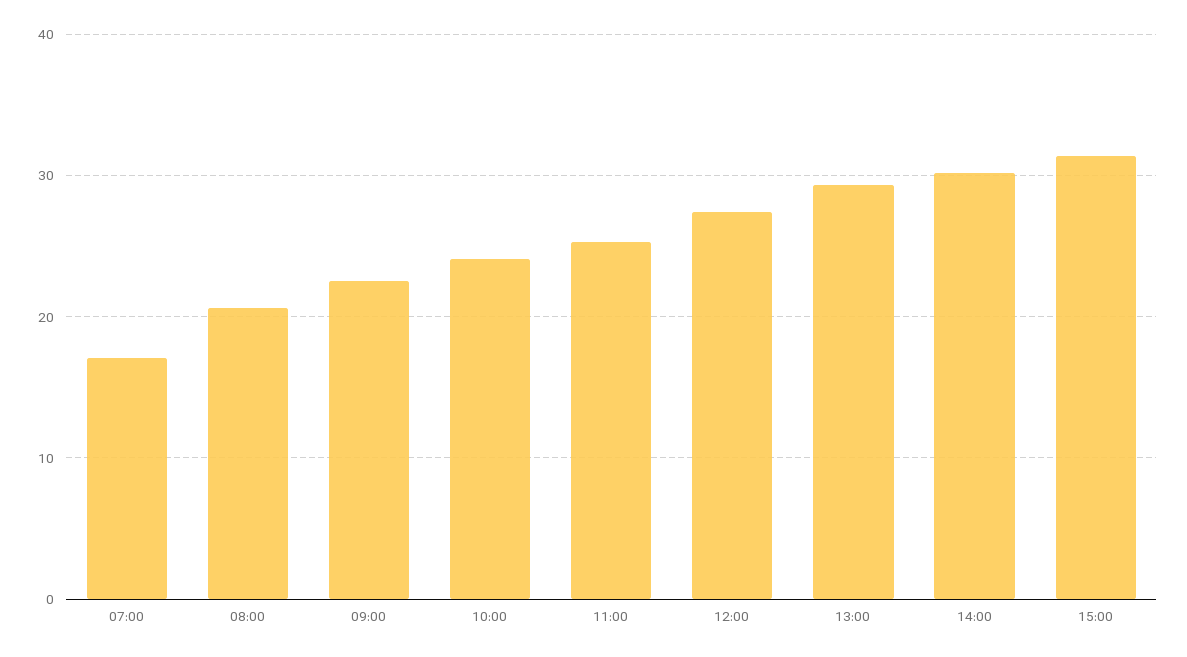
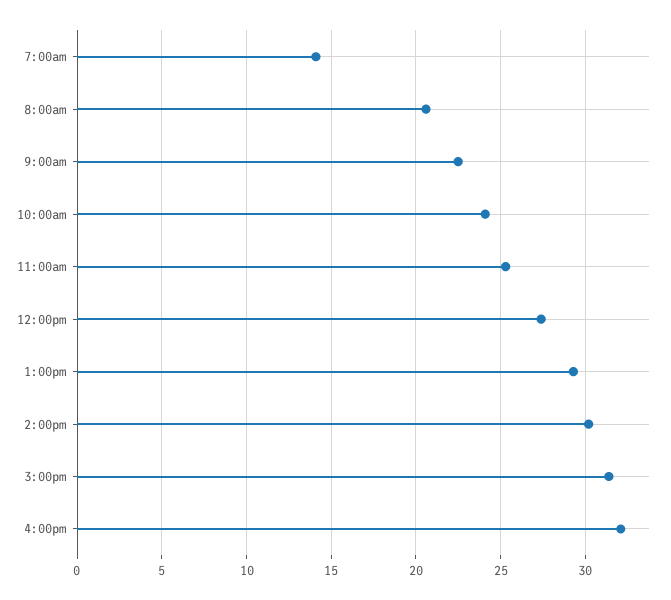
07:00: 17 -> 14
4:00pm: none -> 32

